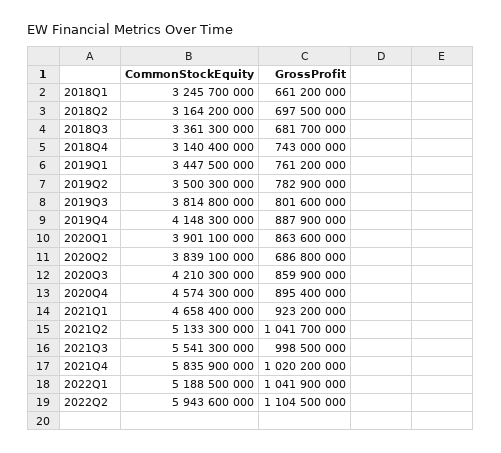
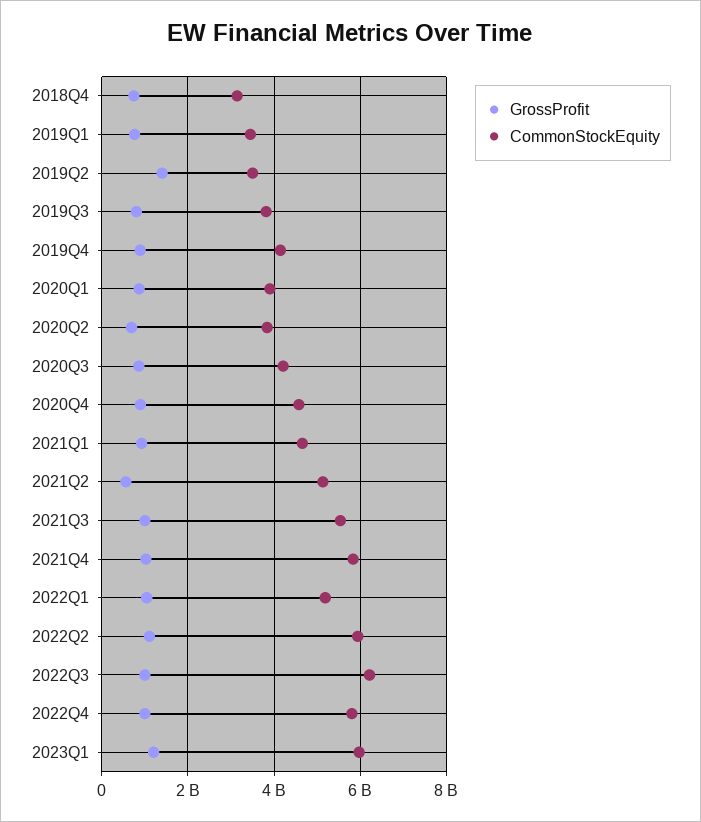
CommonStockEquity, 2018Q1: 3245700000 -> none
GrossProfit, 2018Q1: 661200000 -> none
CommonStockEquity, 2018Q2: 3164200000 -> none
GrossProfit, 2018Q2: 697500000 -> none
CommonStockEquity, 2018Q3: 3361300000 -> none
GrossProfit, 2018Q3: 681700000 -> none
GrossProfit, 2019Q2: 782900000 -> 1400000000
GrossProfit, 2021Q2: 1041700000 -> 600000000
GrossProfit, 2022Q3: none -> 1000000000
CommonStockEquity, 2022Q3: none -> 6200000000
GrossProfit, 2022Q4: none -> 1000000000
CommonStockEquity, 2022Q4: none -> 5800000000
GrossProfit, 2023Q1: none -> 1200000000
CommonStockEquity, 2023Q1: none -> 6000000000

